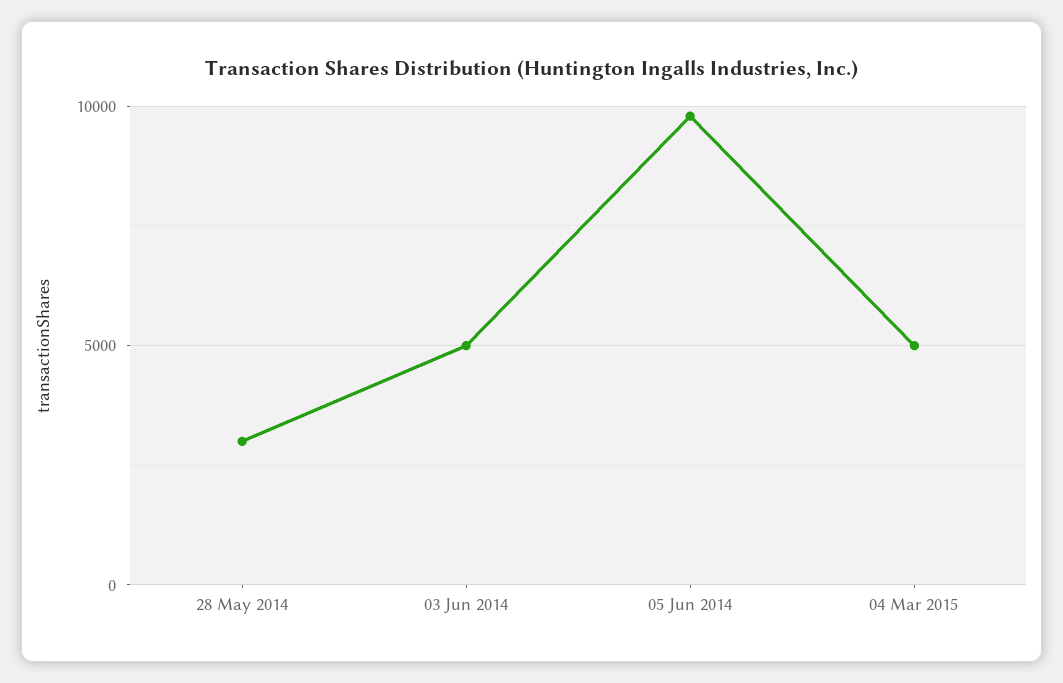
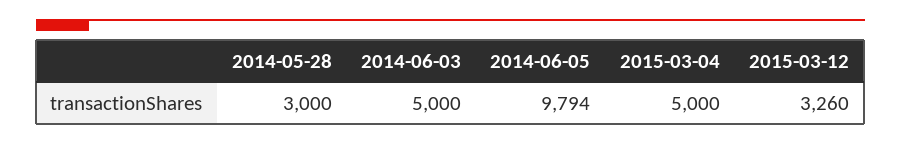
2015-03-12: none -> 3260

